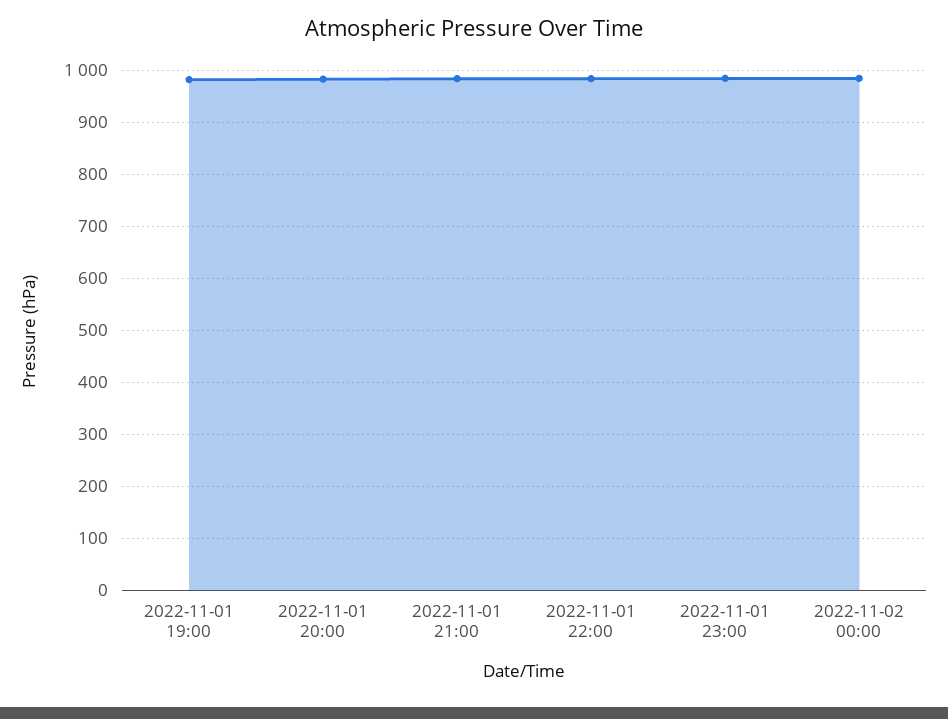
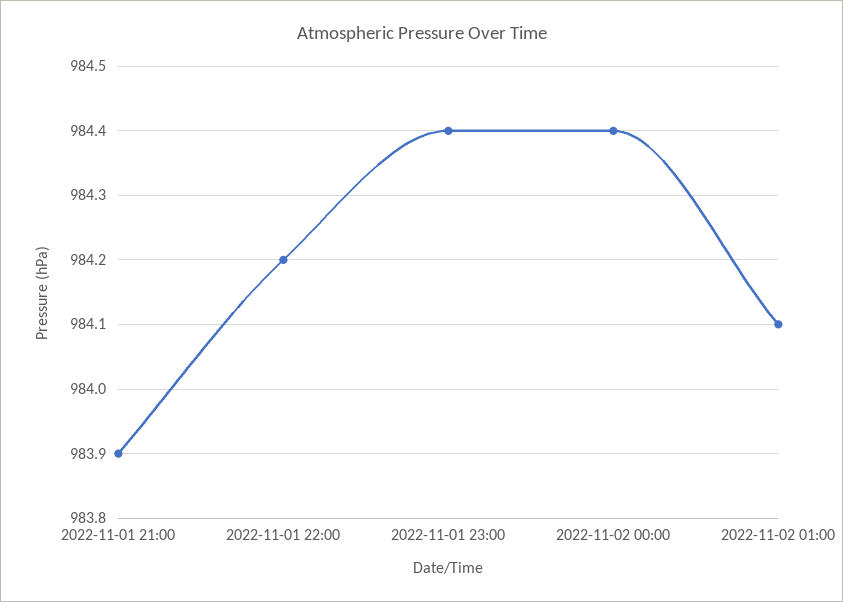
2022-11-01 19:00: 980 -> none
2022-11-01 20:00: 980 -> none
2022-11-02 01:00: none -> 984.1

